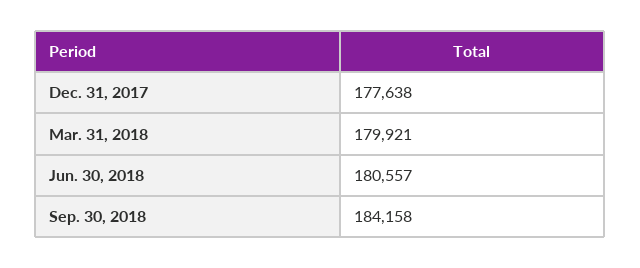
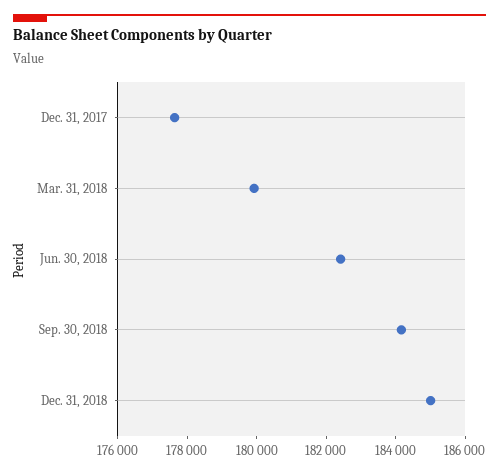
Jun. 30, 2018: 180557 -> 182500
Dec. 31, 2018: none -> 185000

